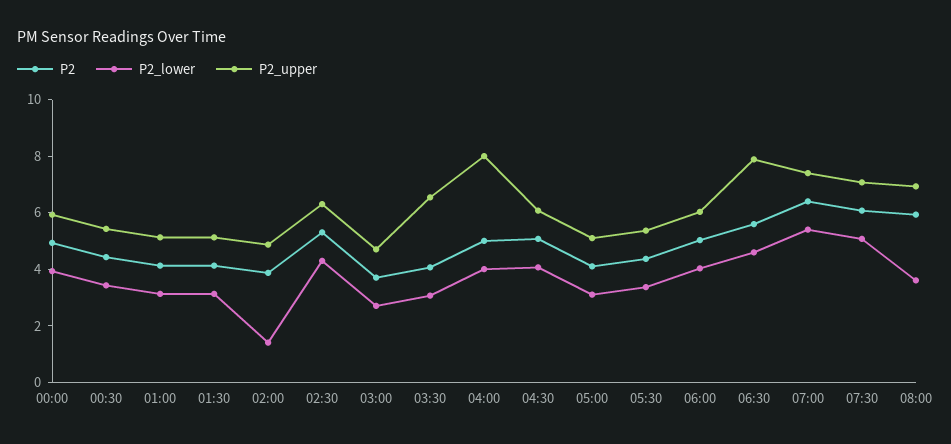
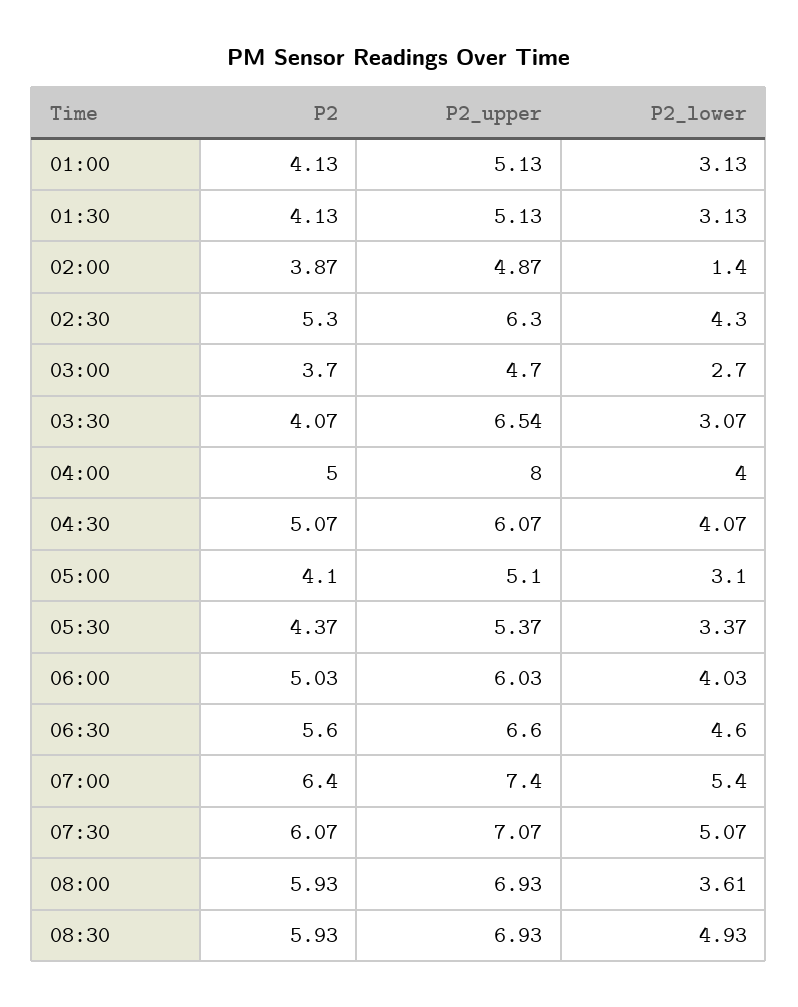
P2, 00:00: 5 -> none
P2_lower, 00:00: 4 -> none
P2_upper, 00:00: 6 -> none
P2, 00:30: 4.5 -> none
P2_lower, 00:30: 3.5 -> none
P2_upper, 00:30: 5.5 -> none
P2_upper, 06:30: 8 -> 6.6
P2, 08:30: none -> 5.93
P2_upper, 08:30: none -> 6.93
P2_lower, 08:30: none -> 4.93

